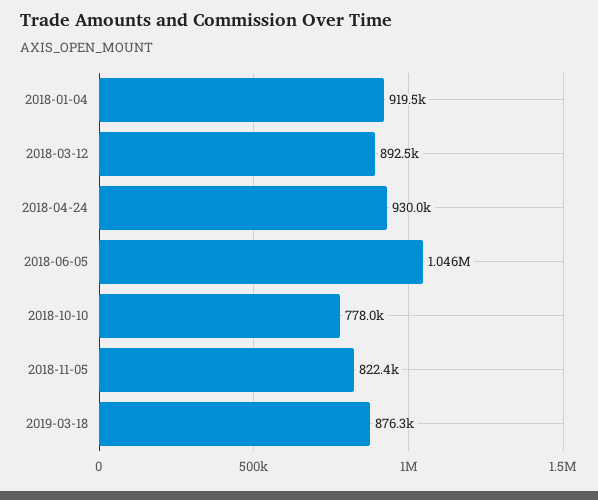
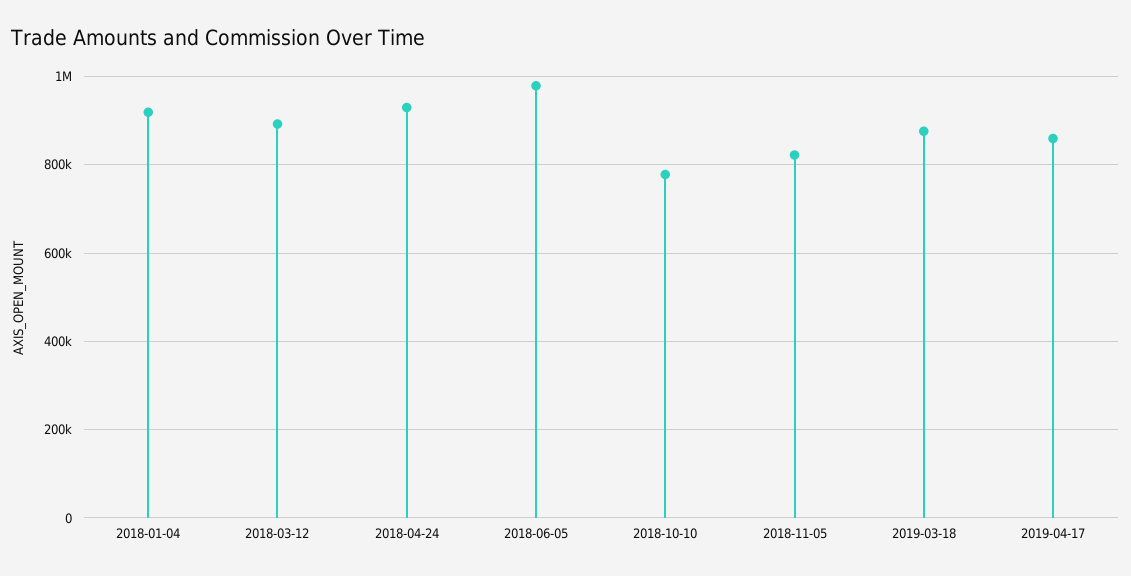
2018-06-05: 1046000 -> 980000
2019-04-17: none -> 860000

